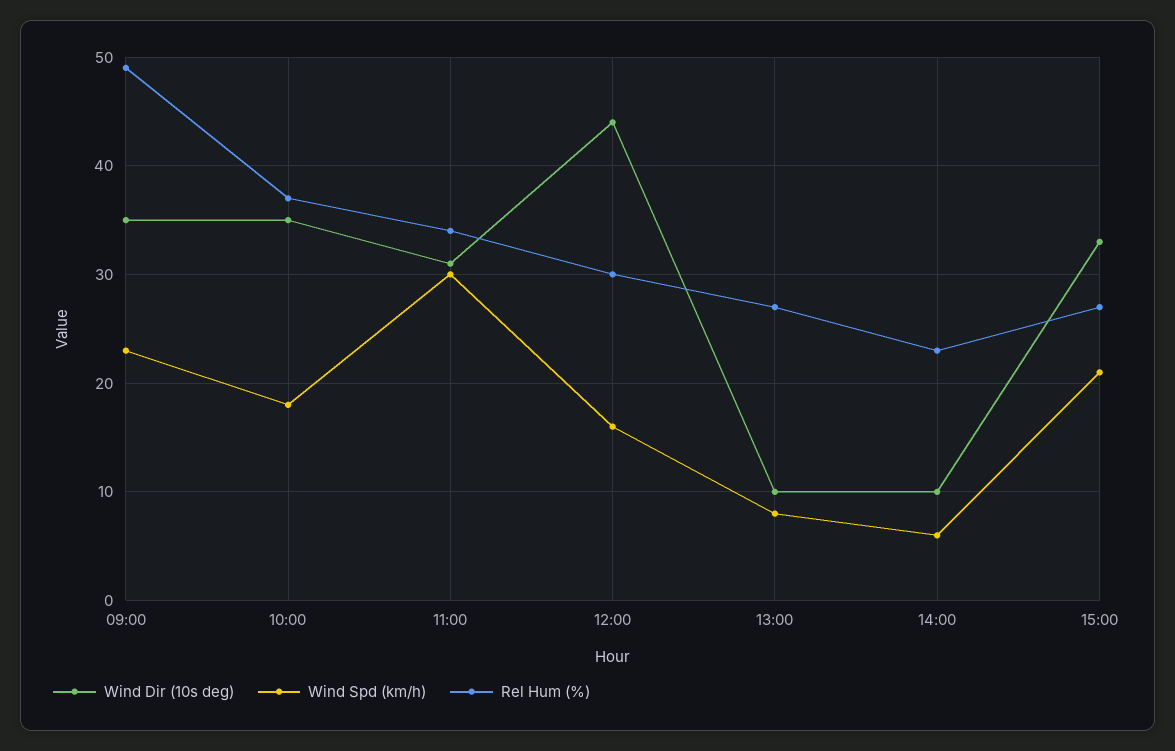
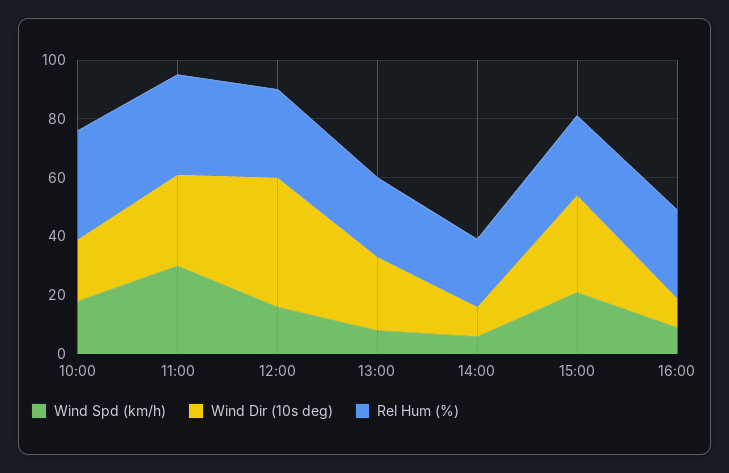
Wind Dir (10s deg), 09:00: 35 -> none
Wind Spd (km/h), 09:00: 23 -> none
Rel Hum (%), 09:00: 49 -> none
Wind Dir (10s deg), 10:00: 35 -> 20
Wind Dir (10s deg), 13:00: 10 -> 25
Wind Spd (km/h), 16:00: none -> 10
Wind Dir (10s deg), 16:00: none -> 10
Rel Hum (%), 16:00: none -> 30

